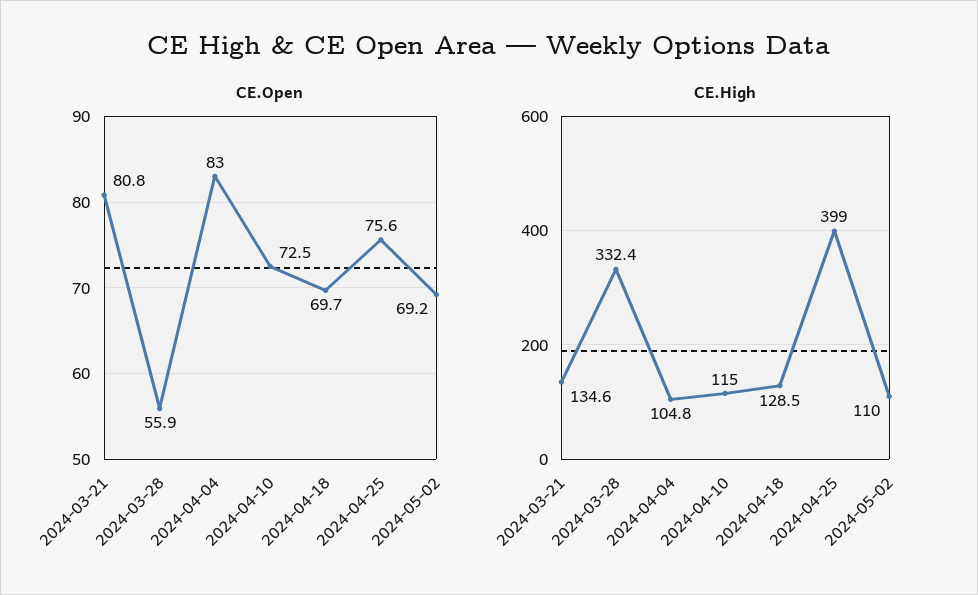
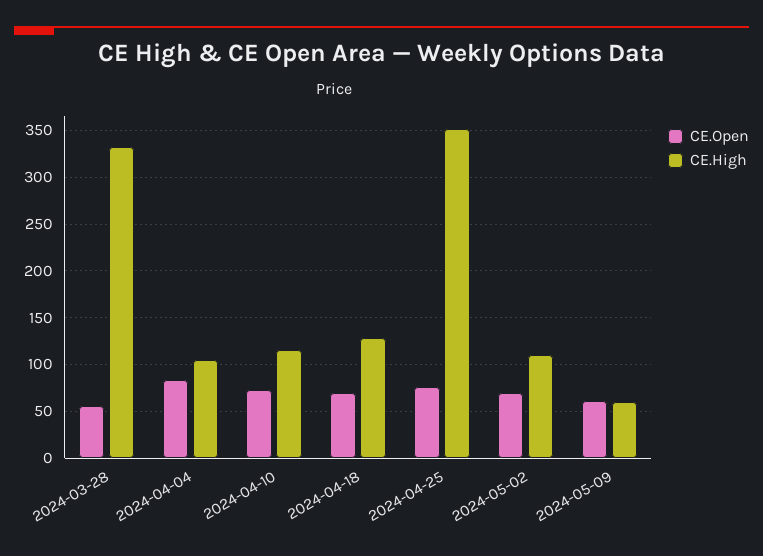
CE.Open, 2024-03-21: 80.8 -> none
CE.High, 2024-03-21: 134.6 -> none
CE.High, 2024-04-25: 399 -> 350
CE.Open, 2024-05-09: none -> 60
CE.High, 2024-05-09: none -> 60

